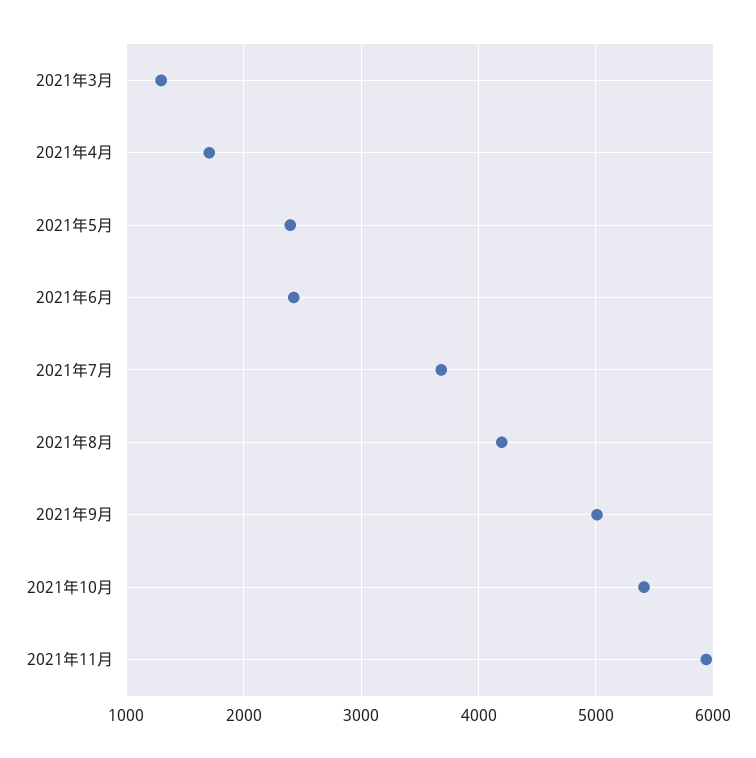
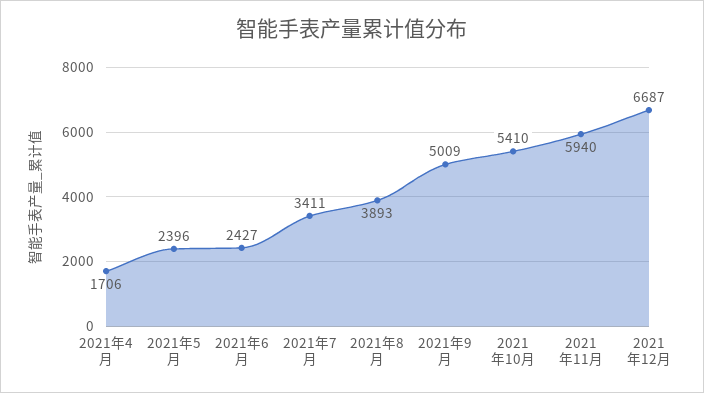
2021年3月: 1300 -> none
2021年7月: 3700 -> 3411
2021年8月: 4200 -> 3893
2021年12月: none -> 6687

